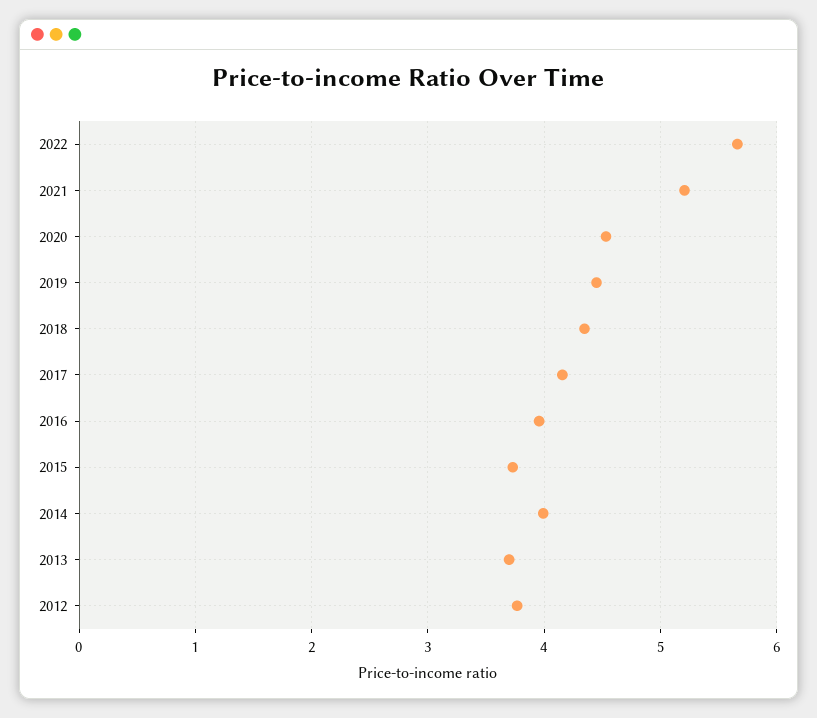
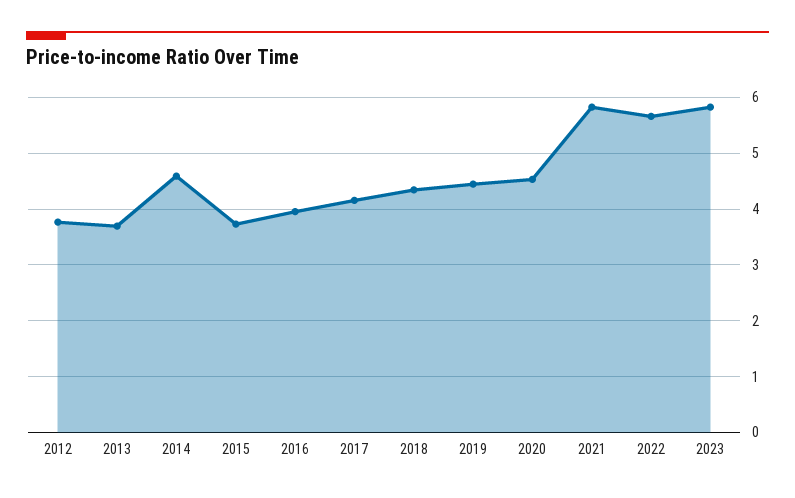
2021: 5.2 -> 5.8
2014: 4 -> 4.6
2023: none -> 5.8

